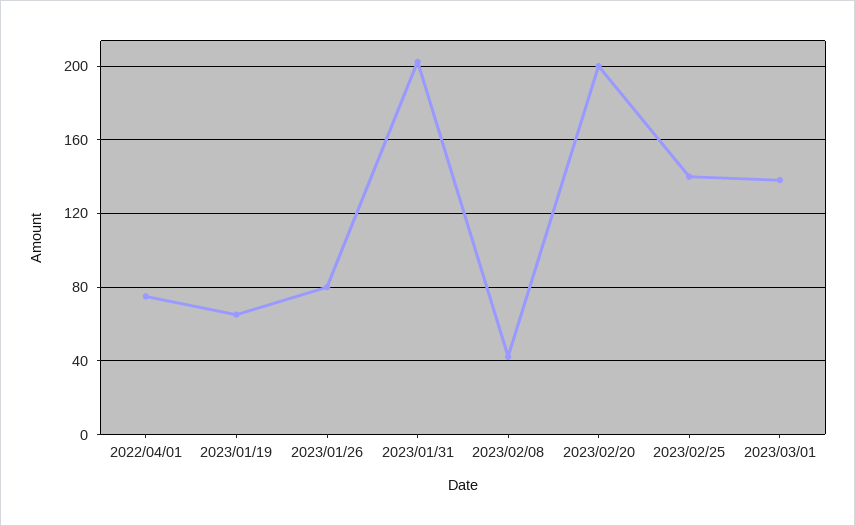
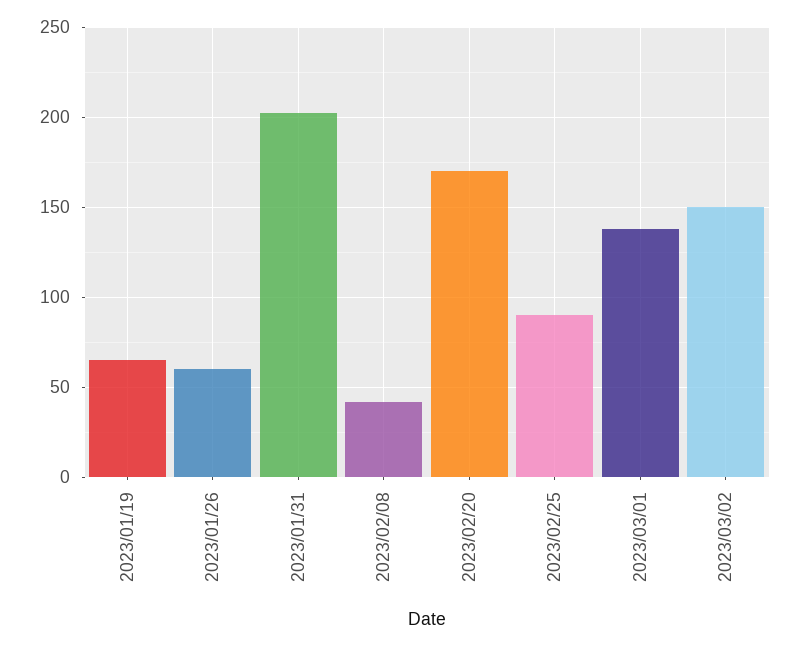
2022/04/01: 75 -> none
2023/01/26: 80 -> 60
2023/02/20: 200 -> 170
2023/02/25: 140 -> 90
2023/03/02: none -> 150

